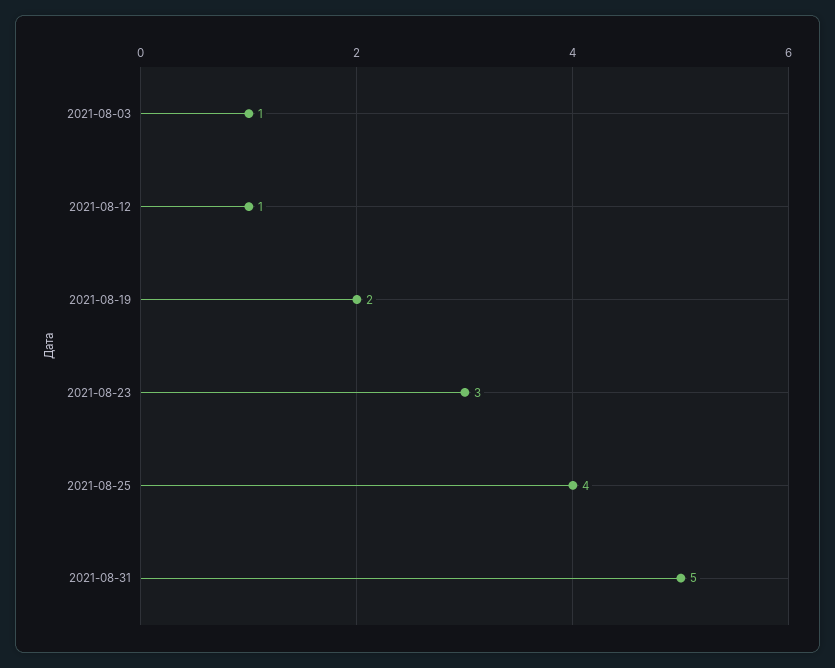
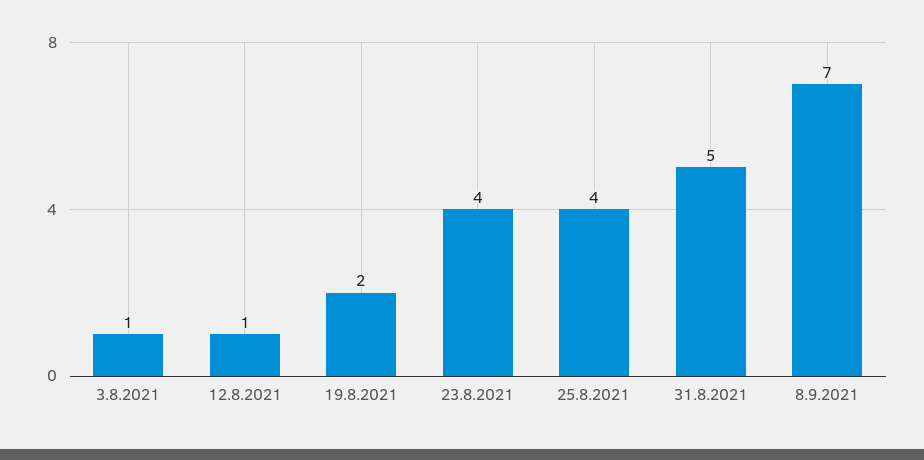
2021-08-23: 3 -> 4
8.9.2021: none -> 7

